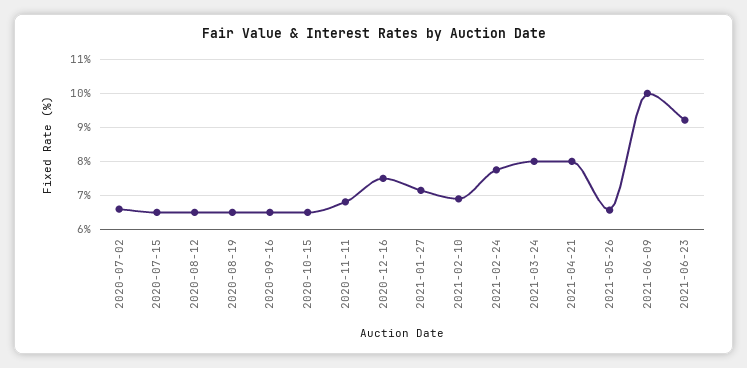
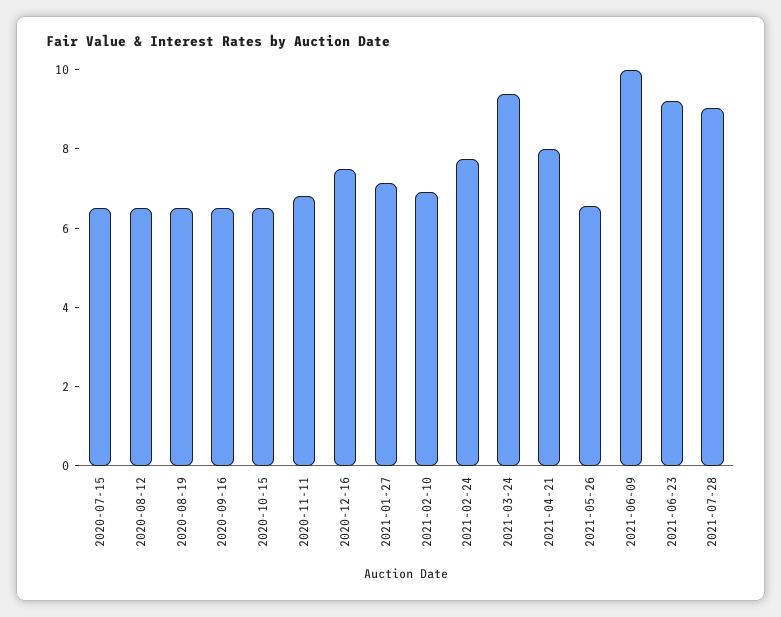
2020-07-02: 6.6 -> none
2021-03-24: 8 -> 9.5
2021-07-28: none -> 9

